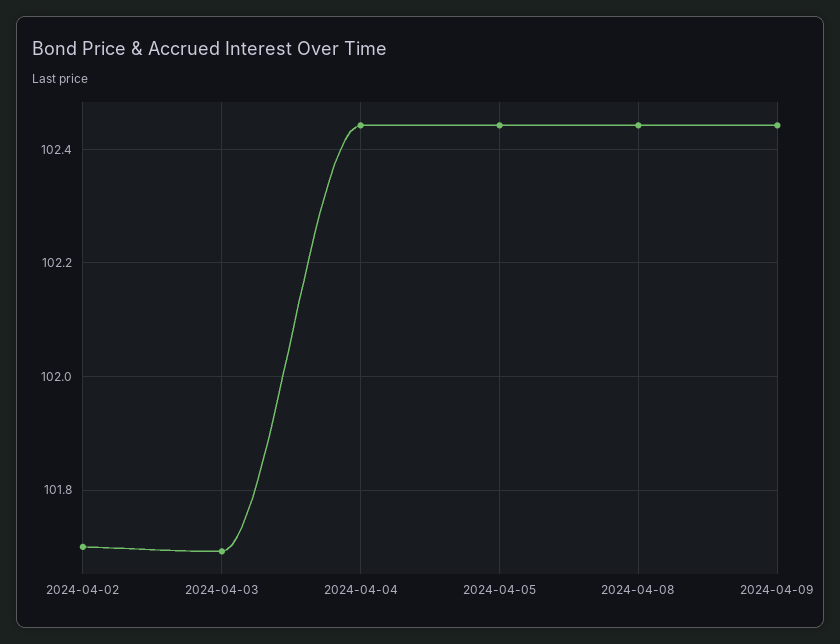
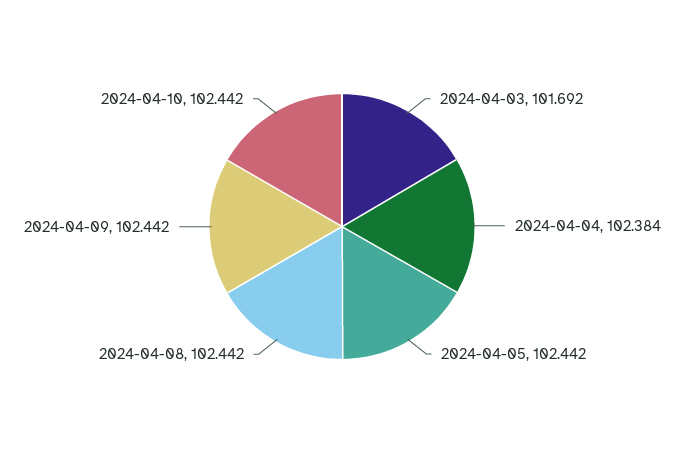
2024-04-02: 101.7 -> none
2024-04-04: 102.44 -> 102.384
2024-04-10: none -> 102.442

